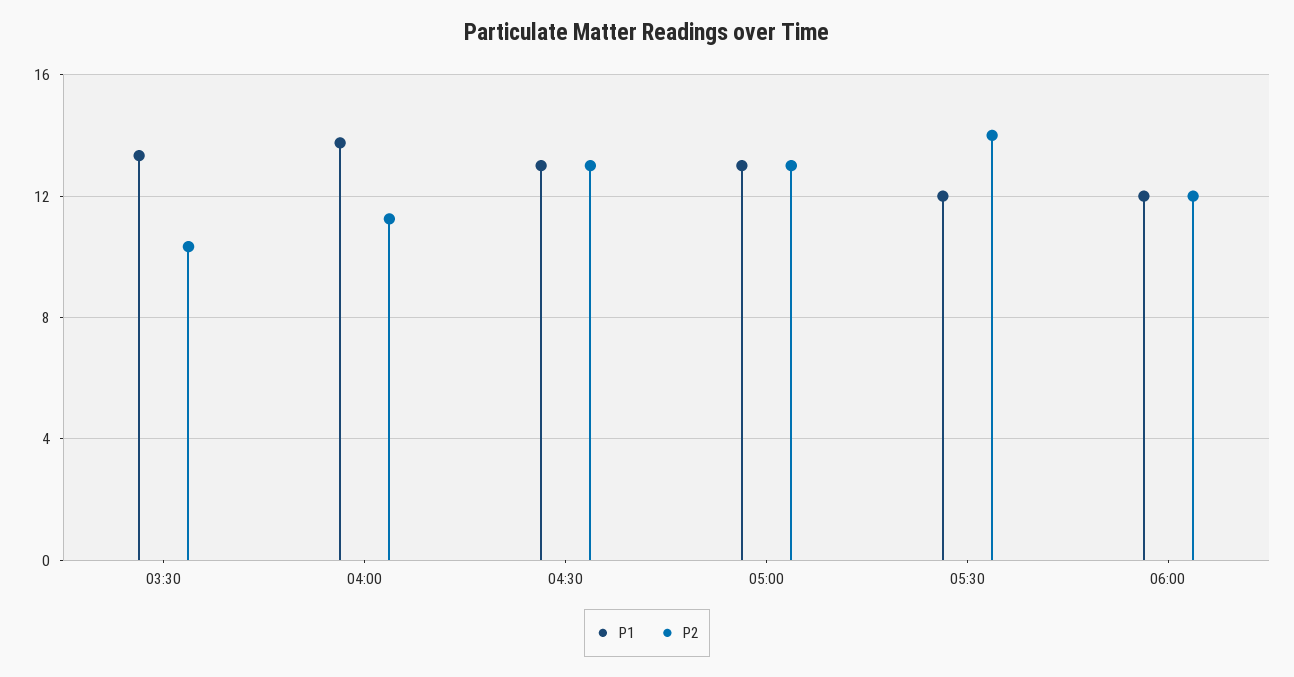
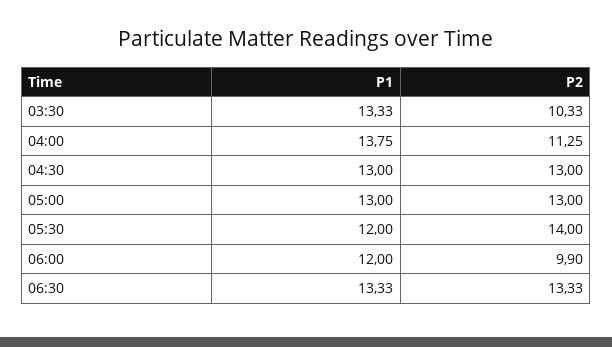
P2, 06:00: 12 -> 9.9
P1, 06:30: none -> 13.33
P2, 06:30: none -> 13.33

